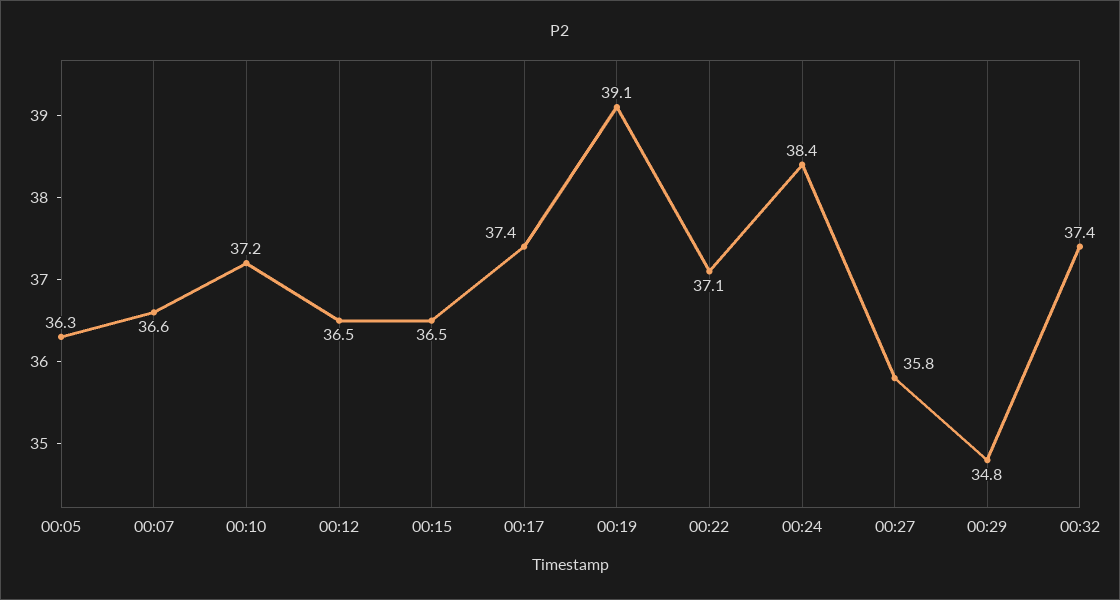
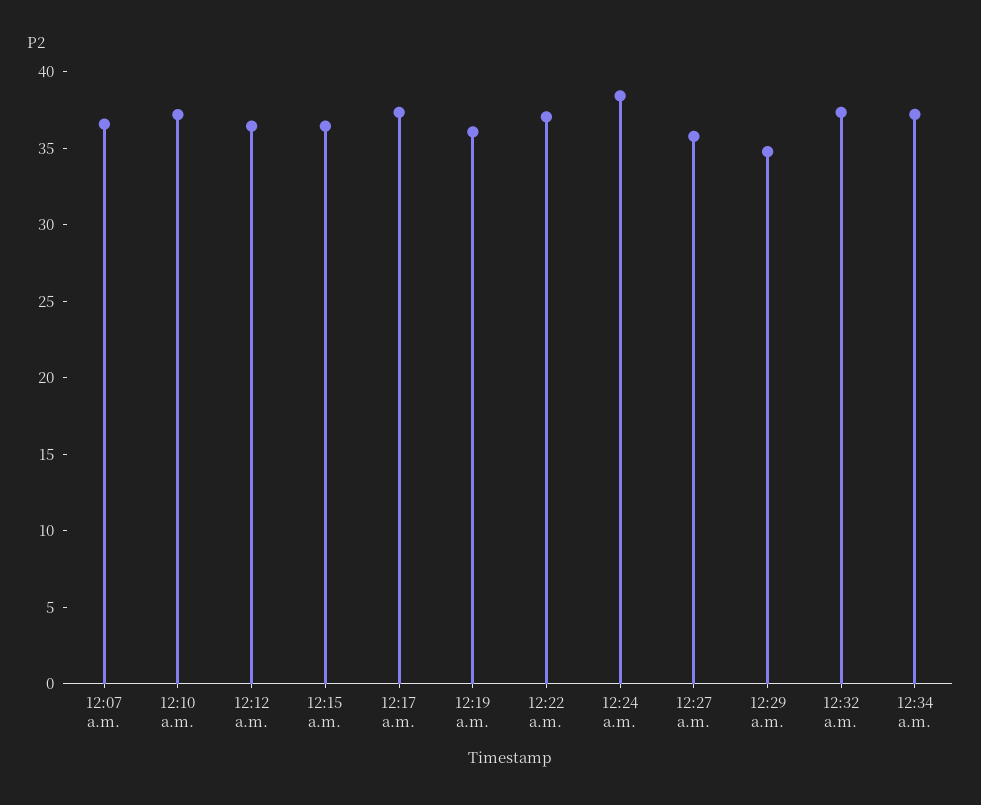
00:05: 36.3 -> none
00:19: 39.1 -> 36
12:34 a.m.: none -> 37

